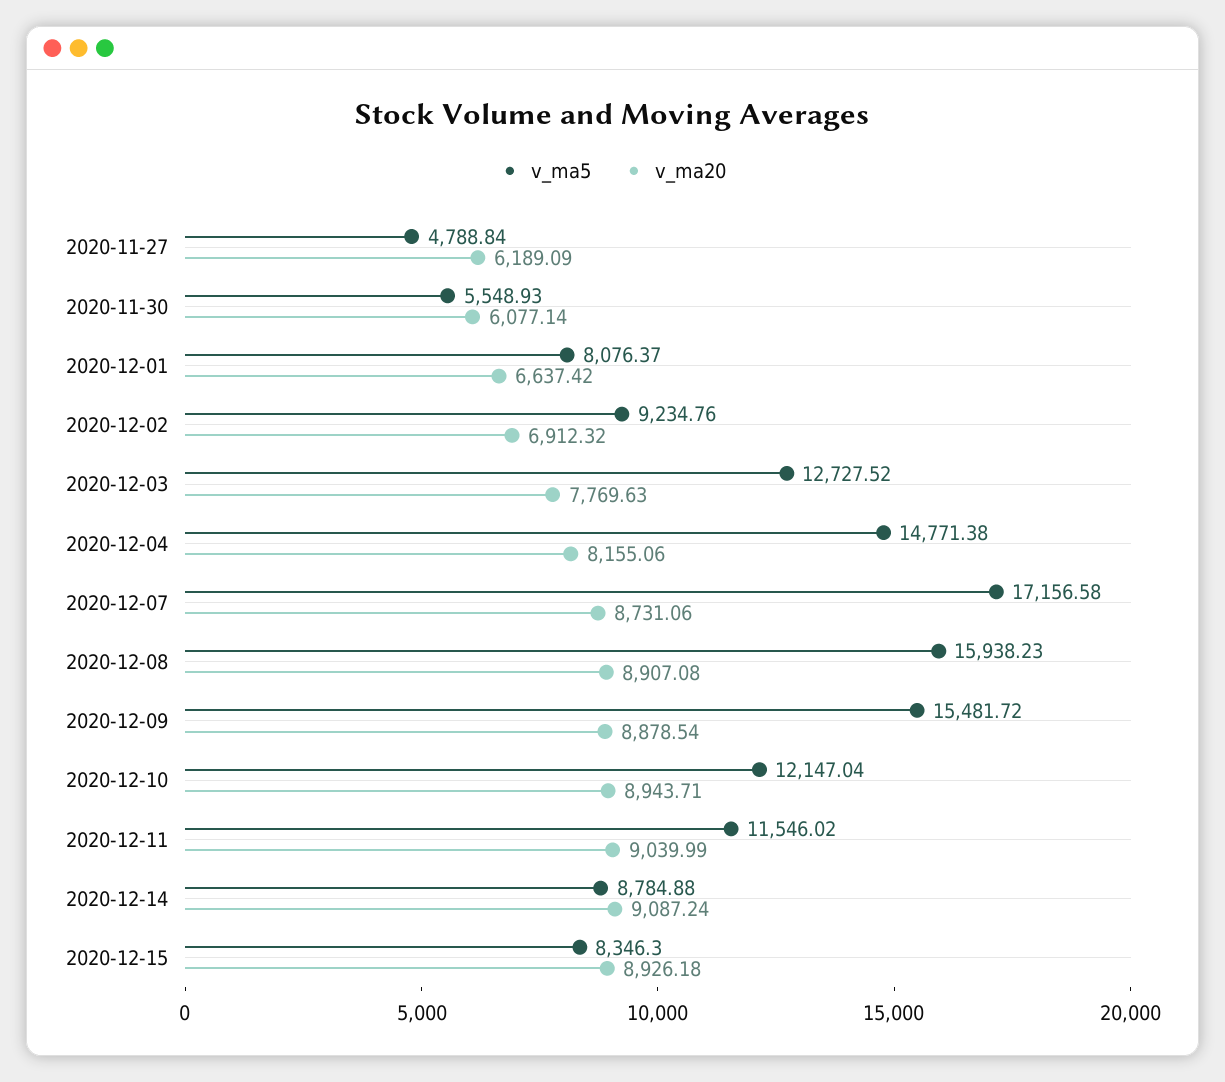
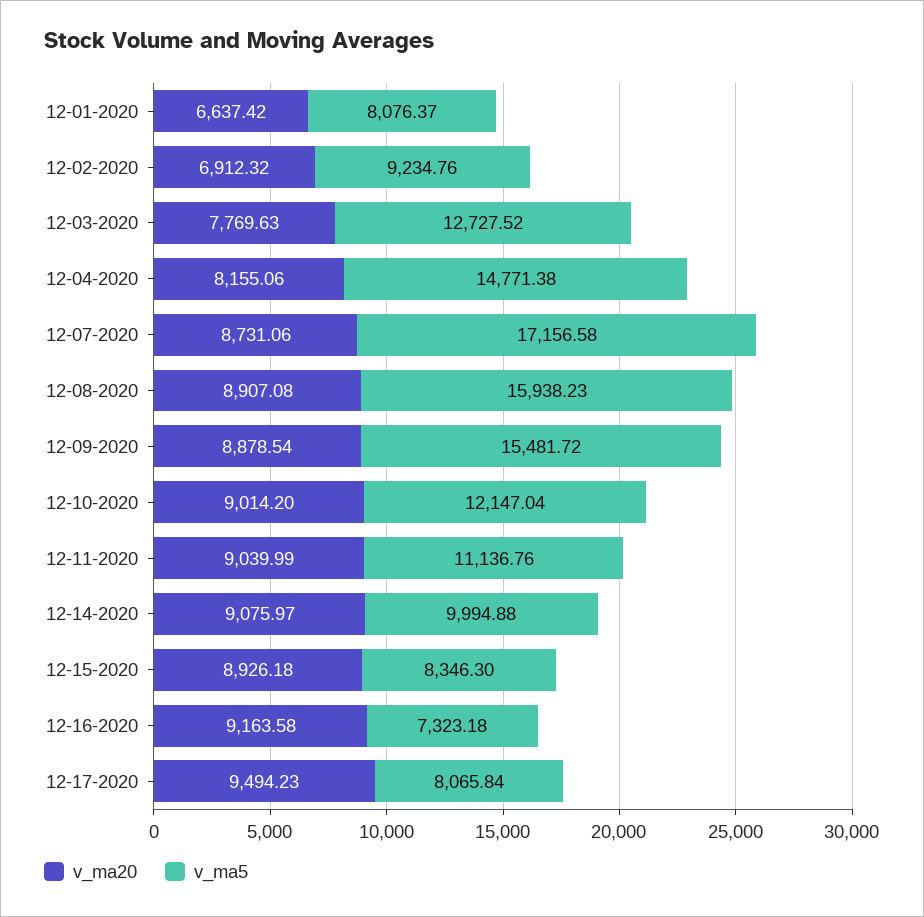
v_ma5, 2020-11-27: 4788.84 -> none
v_ma20, 2020-11-27: 6189.09 -> none
v_ma5, 2020-11-30: 5548.93 -> none
v_ma20, 2020-11-30: 6077.14 -> none
v_ma20, 2020-12-10: 8943.71 -> 9014.2
v_ma5, 2020-12-11: 11546.02 -> 11136.76
v_ma5, 2020-12-14: 8784.88 -> 9994.88
v_ma20, 2020-12-14: 9087.24 -> 9075.97
v_ma20, 12-16-2020: none -> 9163.58
v_ma5, 12-16-2020: none -> 7323.18
v_ma20, 12-17-2020: none -> 9494.23
v_ma5, 12-17-2020: none -> 8065.84

